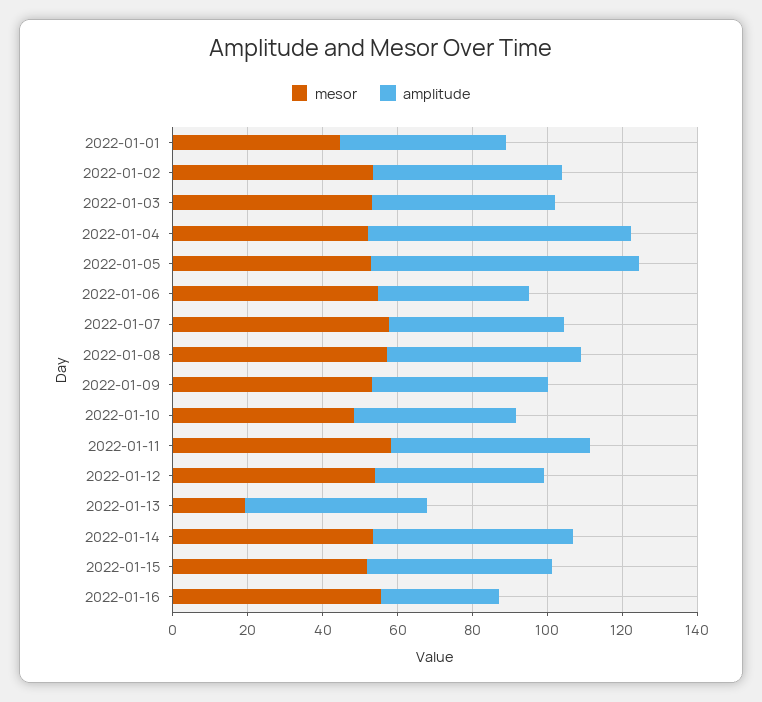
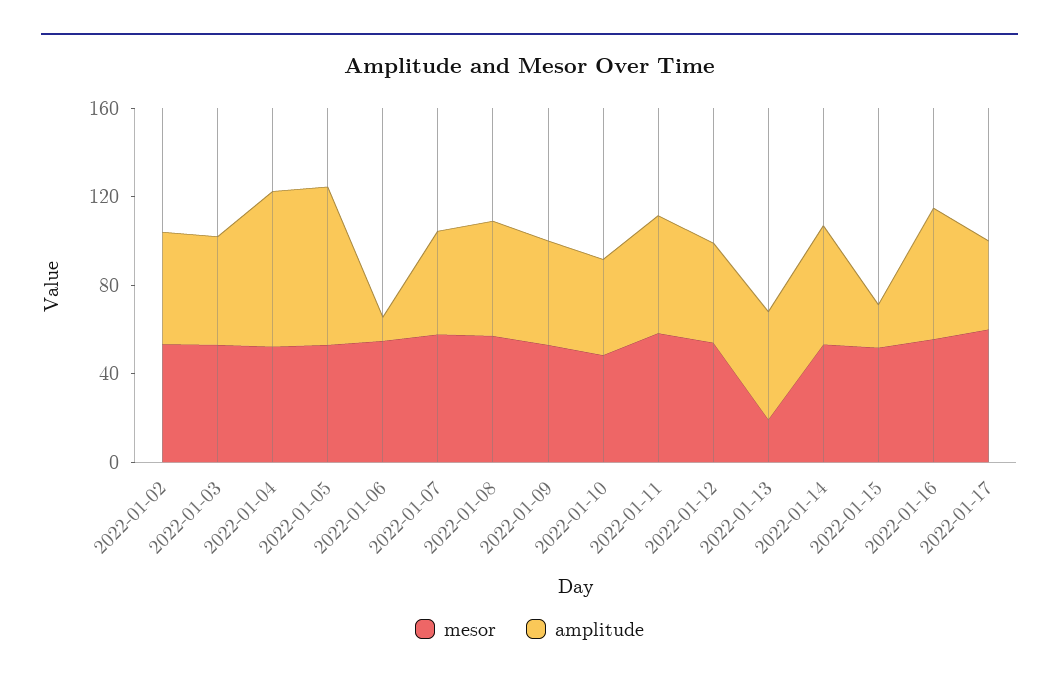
mesor, 2022-01-01: 45 -> none
amplitude, 2022-01-01: 45 -> none
amplitude, 2022-01-06: 40 -> 10
amplitude, 2022-01-15: 50 -> 20
amplitude, 2022-01-16: 30 -> 60
mesor, 2022-01-17: none -> 60
amplitude, 2022-01-17: none -> 40

